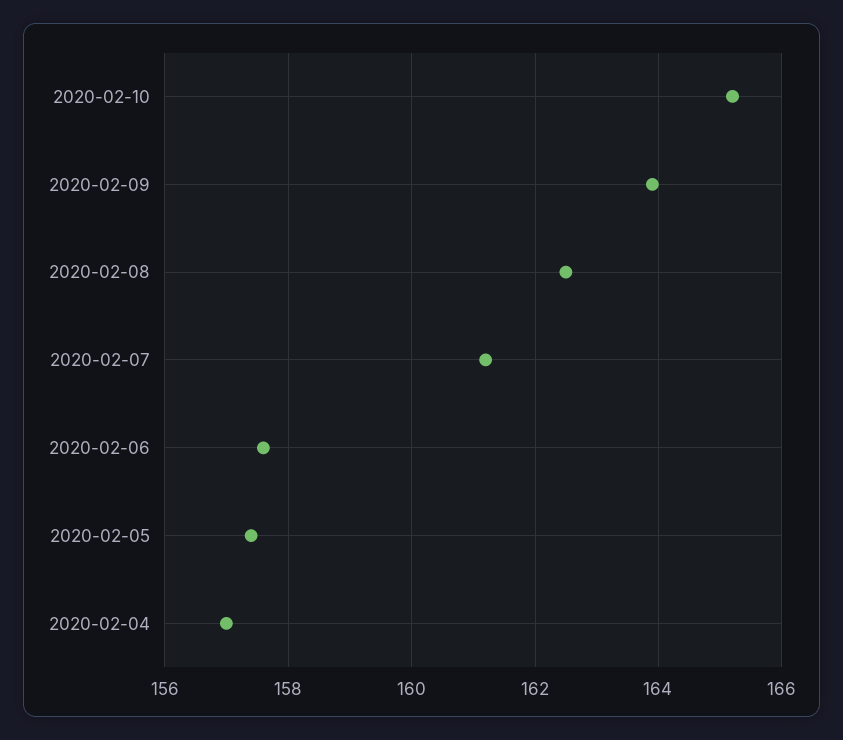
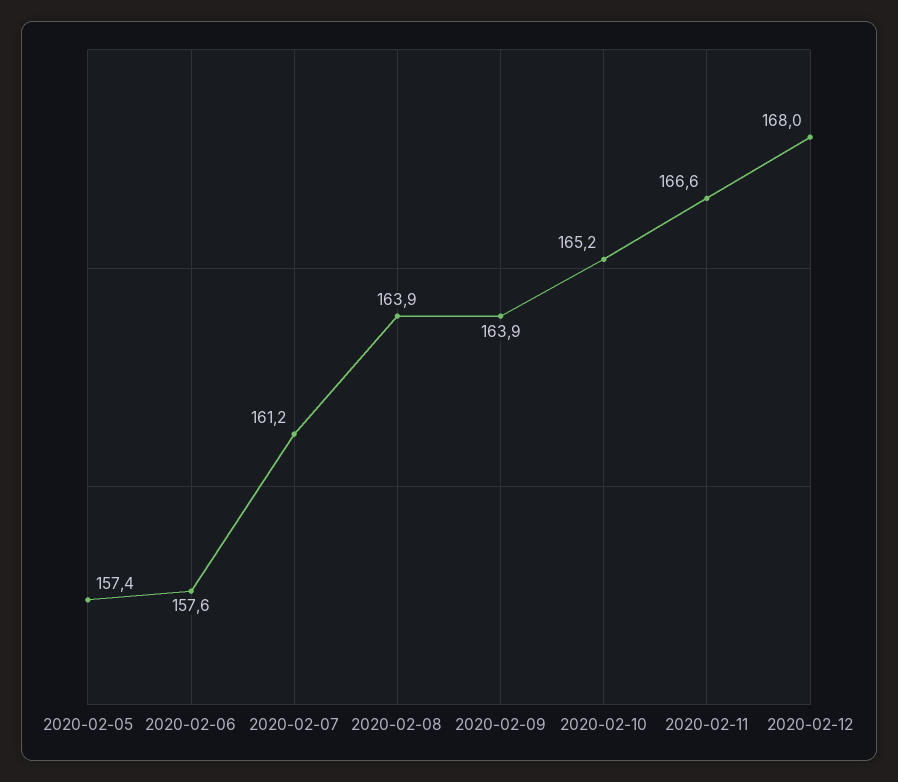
2020-02-08: 162.5 -> 163.9
2020-02-04: 157 -> none
2020-02-11: none -> 166.6
2020-02-12: none -> 168

